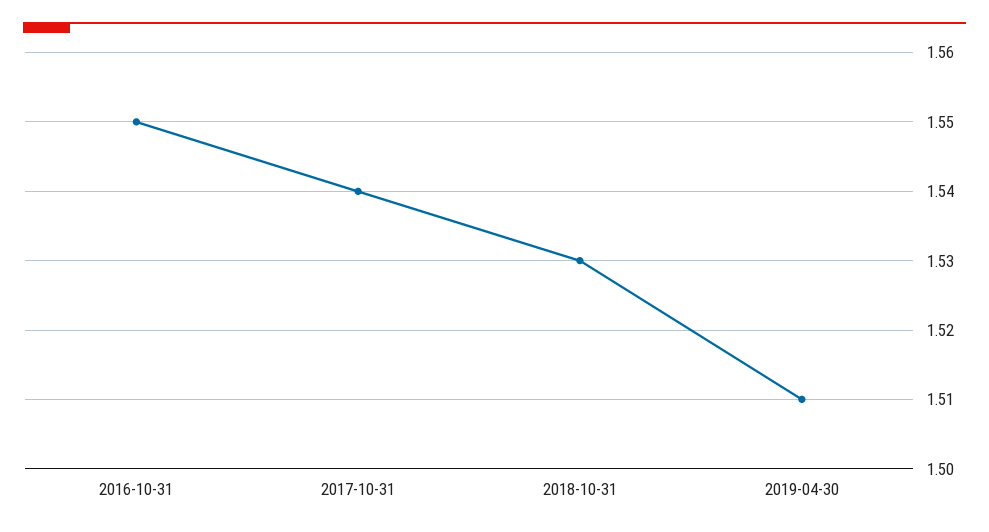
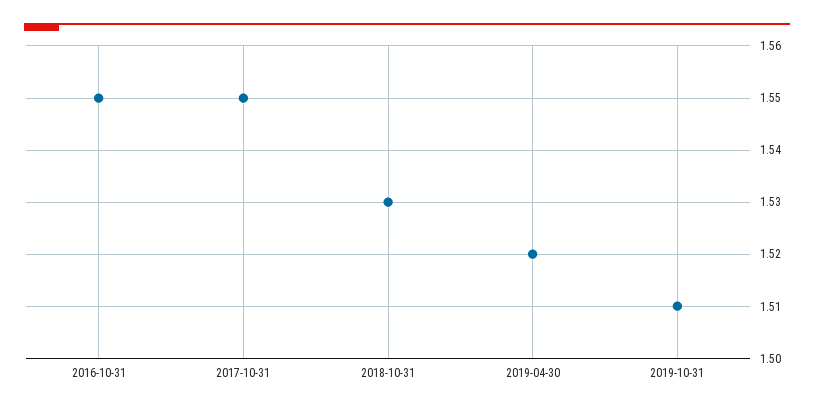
2017-10-31: 1.54 -> 1.55
2019-04-30: 1.51 -> 1.52
2019-10-31: none -> 1.51

